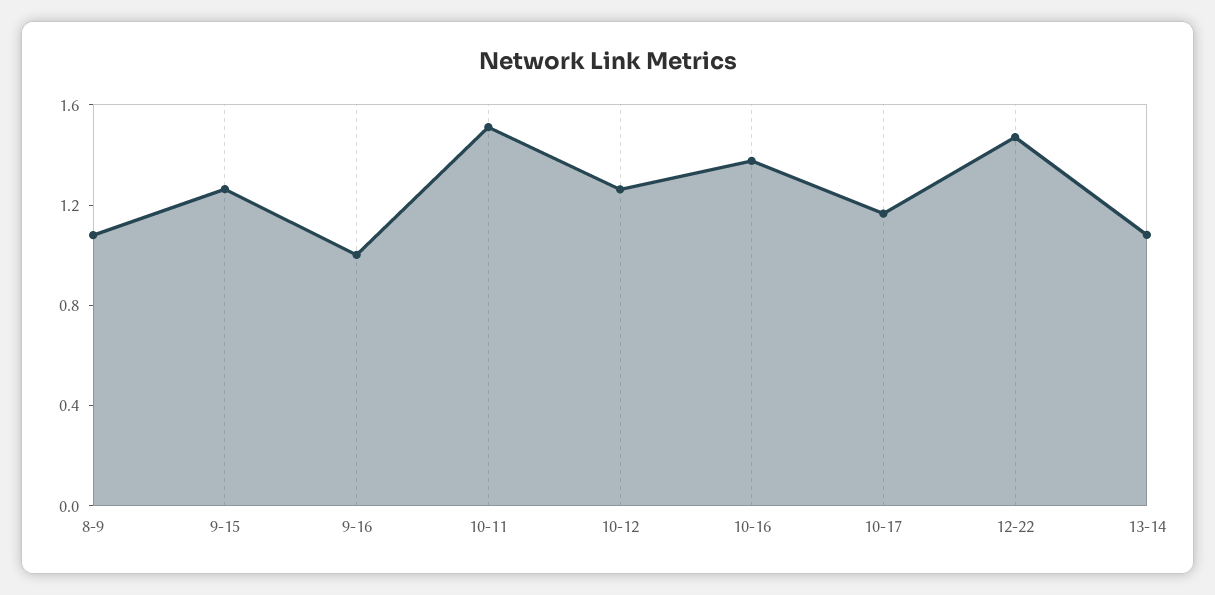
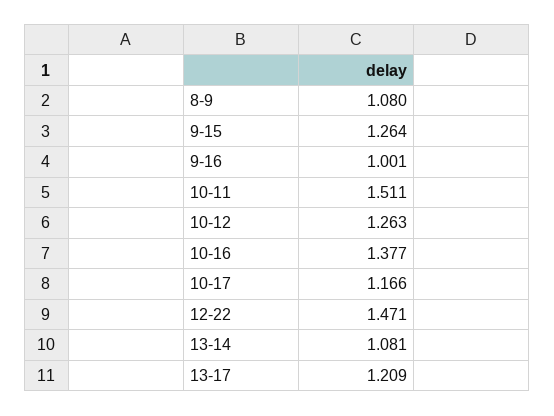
13-17: none -> 1.209

